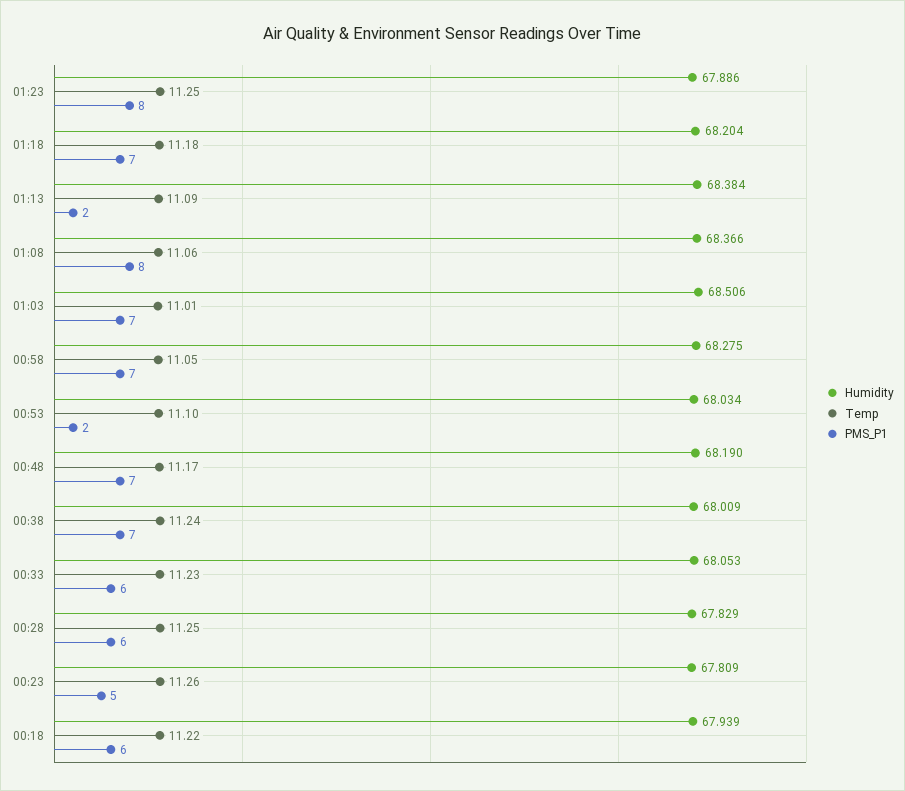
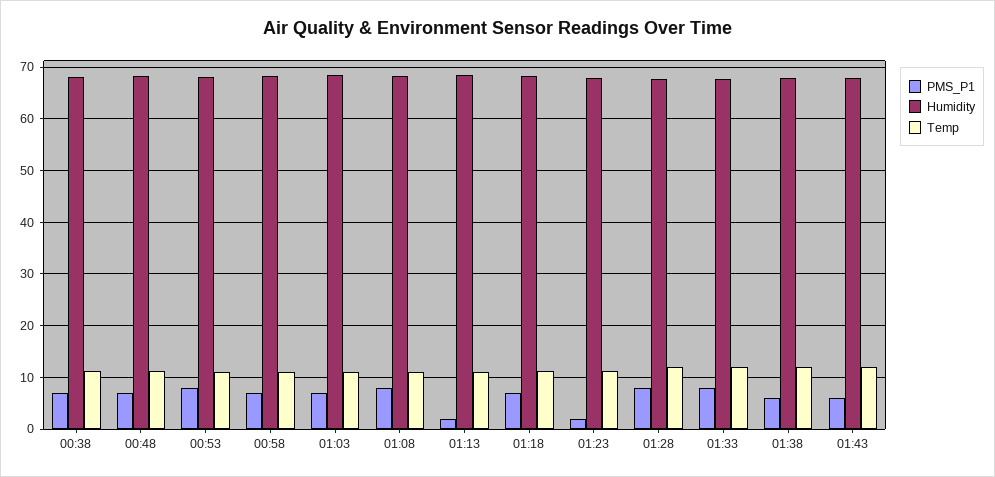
PMS_P1, 01:23: 8 -> 2
PMS_P1, 00:53: 2 -> 8
Humidity, 00:33: 68.053 -> none
Temp, 00:33: 11.23 -> none
PMS_P1, 00:33: 6 -> none
Humidity, 00:28: 67.829 -> none
Temp, 00:28: 11.25 -> none
PMS_P1, 00:28: 6 -> none
Humidity, 00:23: 67.809 -> none
Temp, 00:23: 11.26 -> none
PMS_P1, 00:23: 5 -> none
Humidity, 00:18: 67.939 -> none
Temp, 00:18: 11.22 -> none
PMS_P1, 00:18: 6 -> none
PMS_P1, 01:28: none -> 8
Humidity, 01:28: none -> 68
Temp, 01:28: none -> 12
PMS_P1, 01:33: none -> 8
Humidity, 01:33: none -> 68
Temp, 01:33: none -> 12
PMS_P1, 01:38: none -> 6
Humidity, 01:38: none -> 68
Temp, 01:38: none -> 12
PMS_P1, 01:43: none -> 6
Humidity, 01:43: none -> 68
Temp, 01:43: none -> 12

